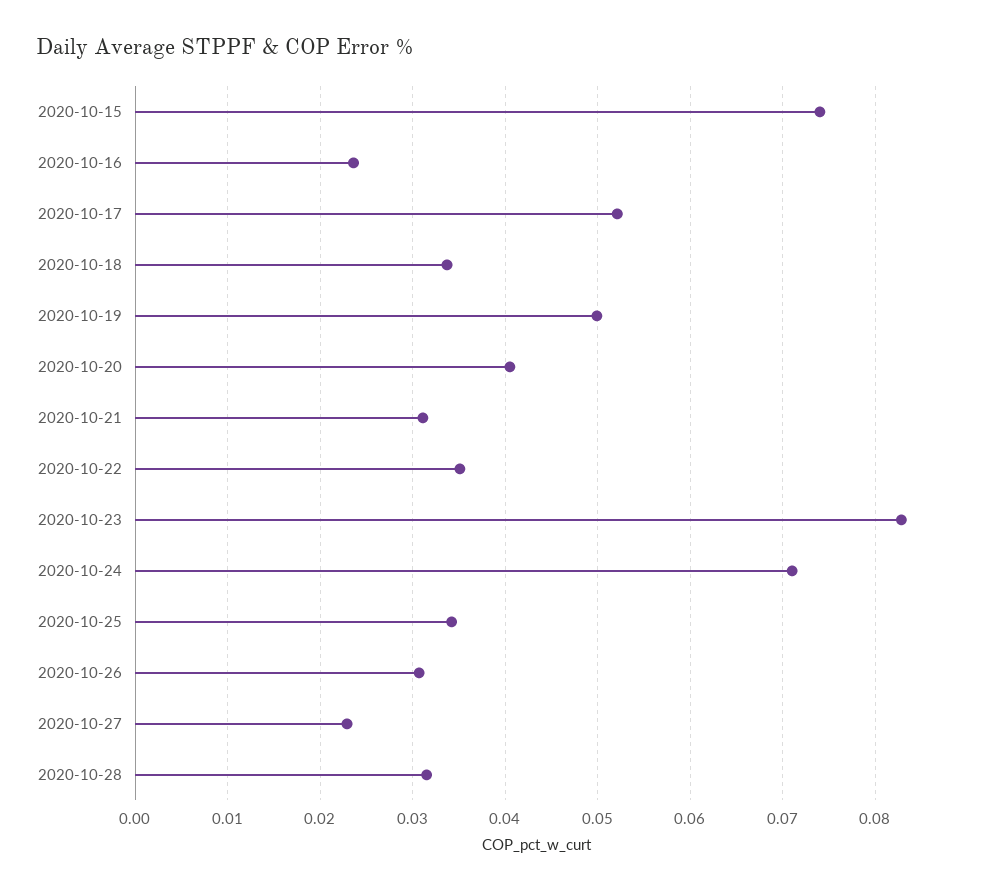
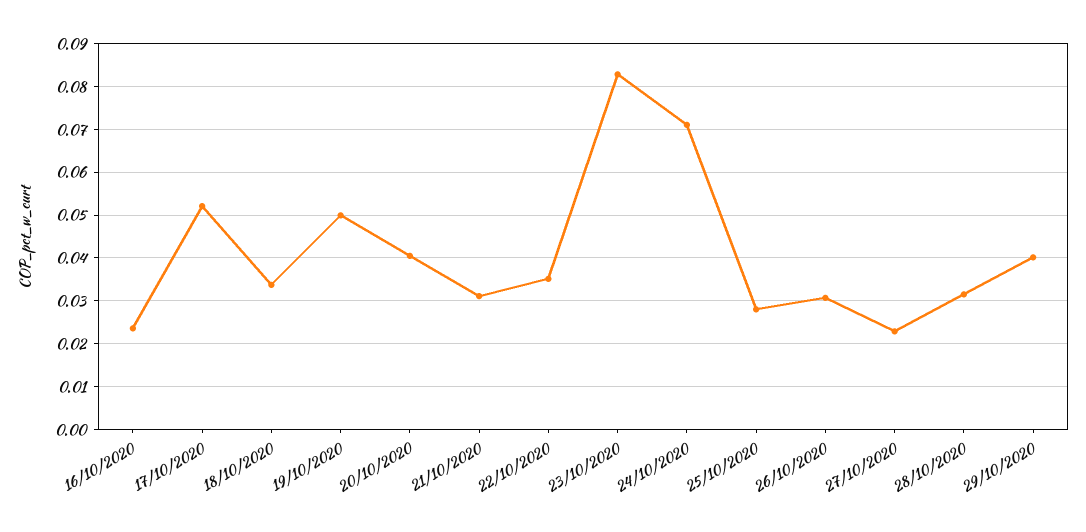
2020-10-15: 0.074 -> none
2020-10-25: 0.034 -> 0.028
29/10/2020: none -> 0.04

